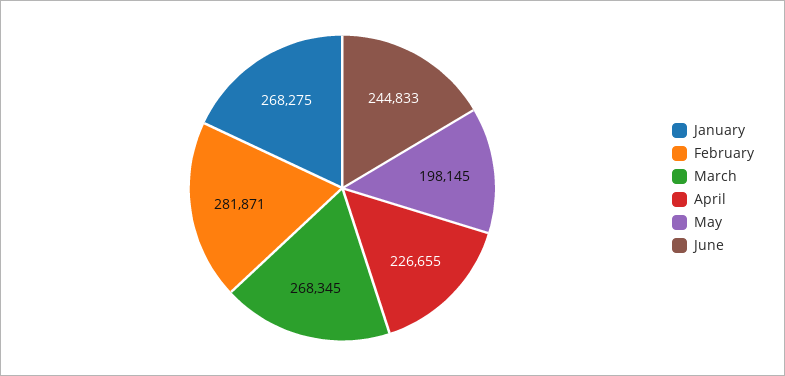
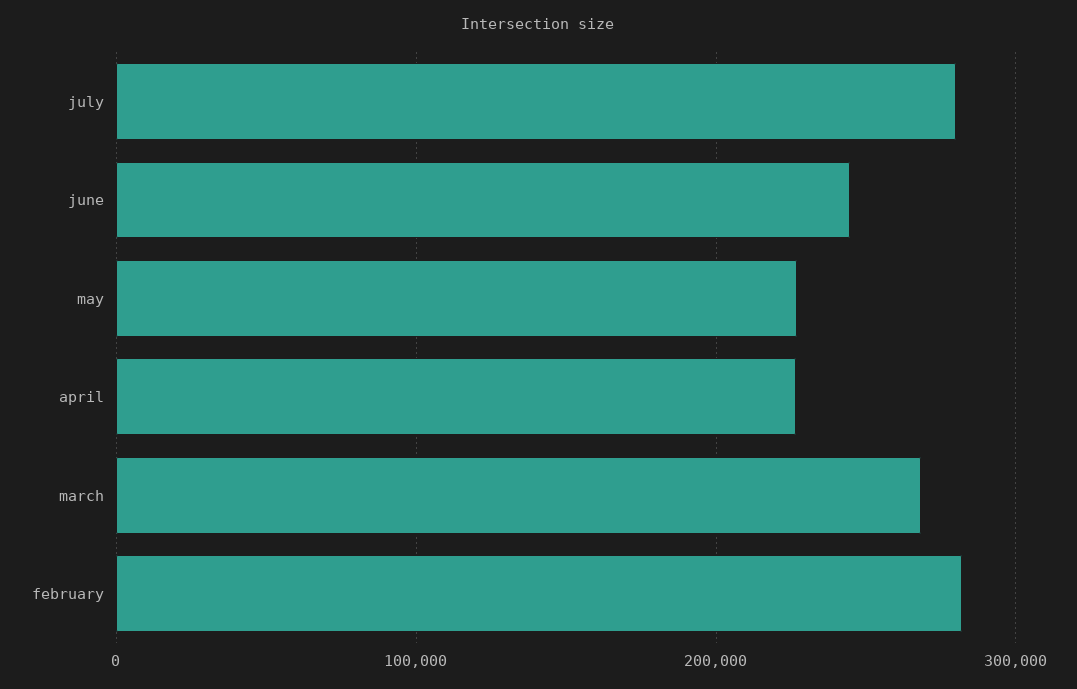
January: 268275 -> none
May: 198145 -> 230000
july: none -> 280000

